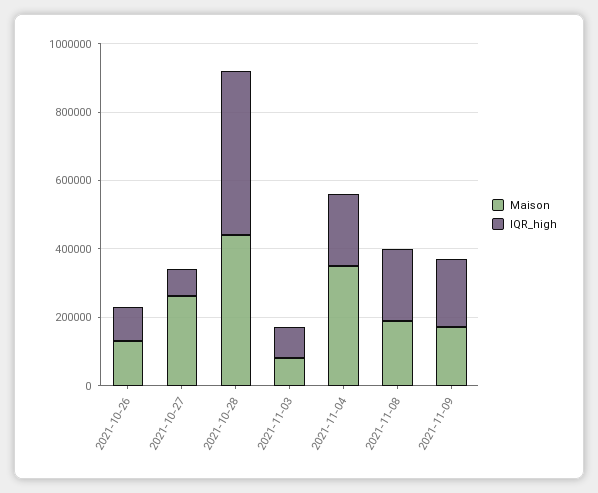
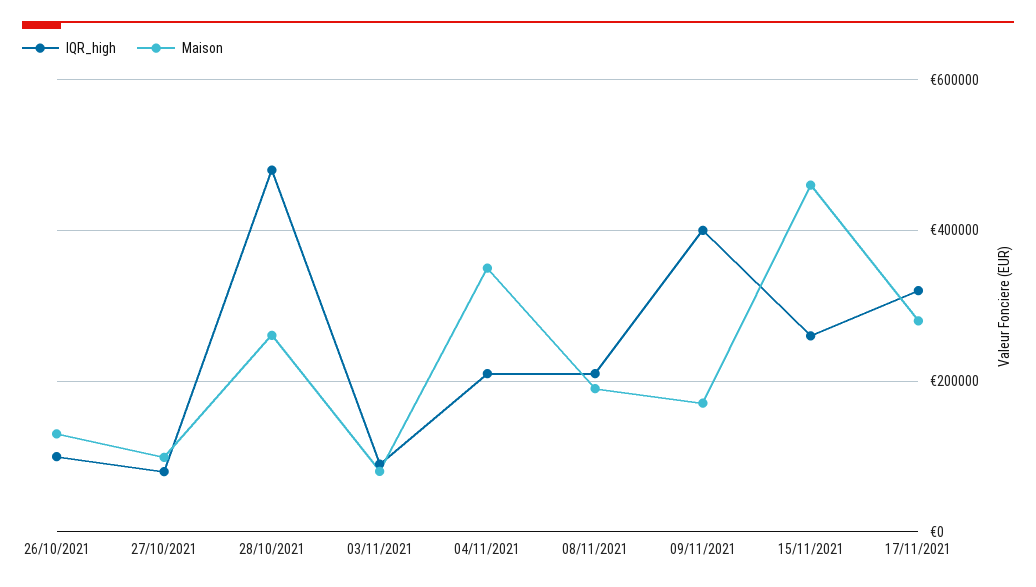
Maison, 2021-10-27: 250000 -> 100000
Maison, 2021-10-28: 450000 -> 260000
IQR_high, 2021-11-09: 200000 -> 400000
IQR_high, 15/11/2021: none -> 260000
Maison, 15/11/2021: none -> 460000
IQR_high, 17/11/2021: none -> 320000
Maison, 17/11/2021: none -> 280000

